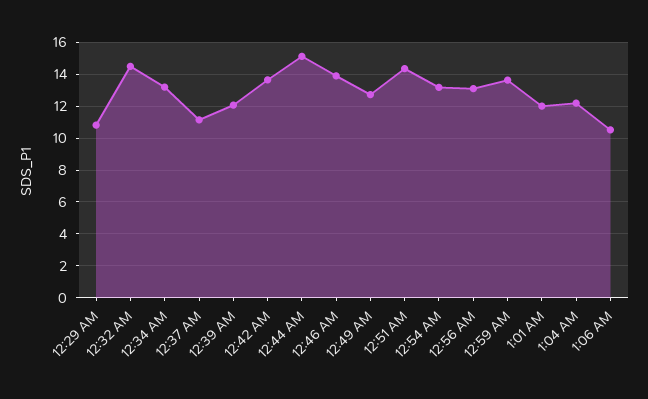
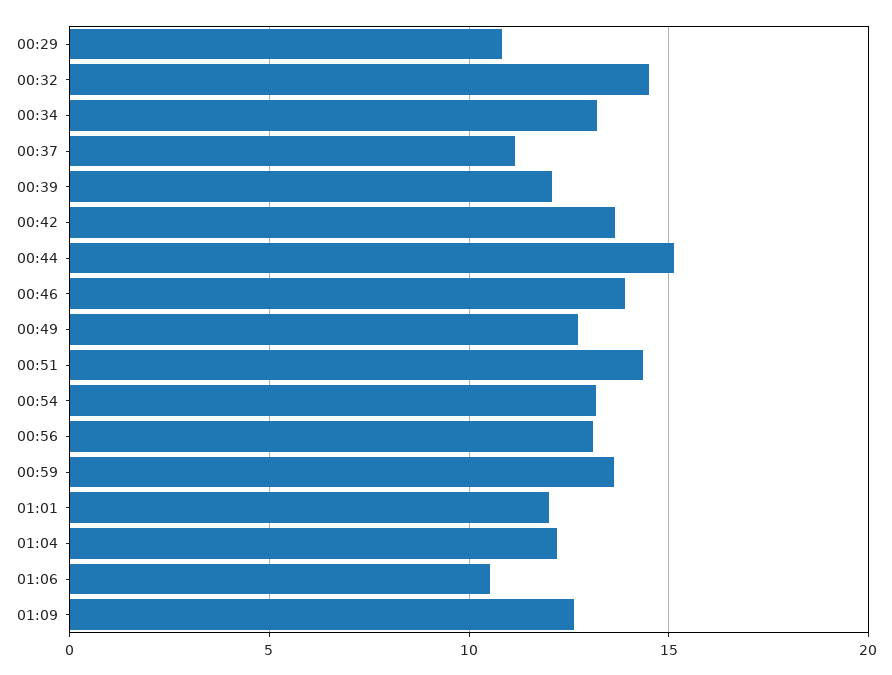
01:09: none -> 12.5

